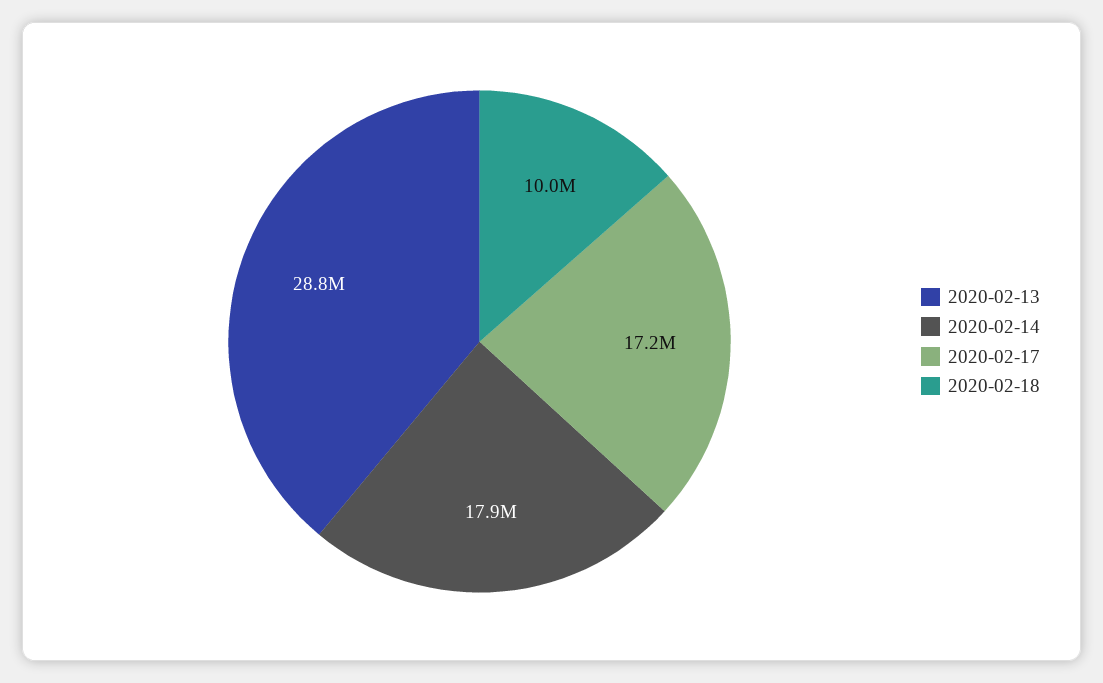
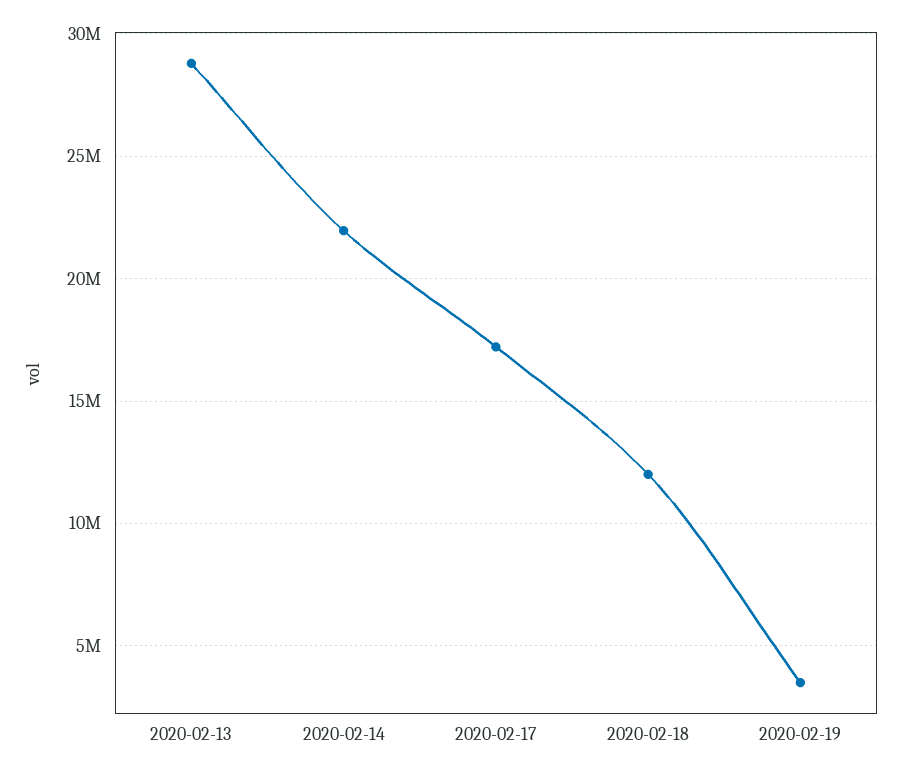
2020-02-14: 17900000 -> 22000000
2020-02-18: 10000000 -> 12000000
2020-02-19: none -> 3500000

